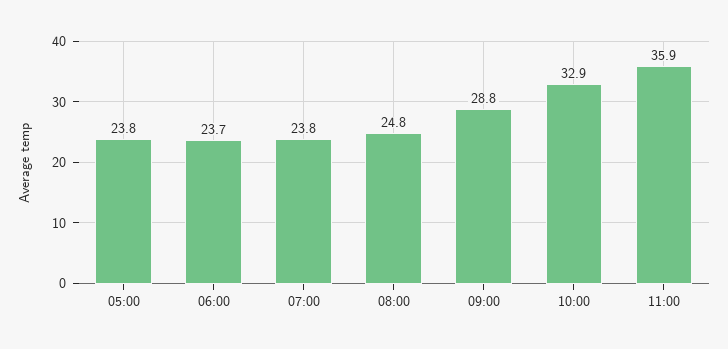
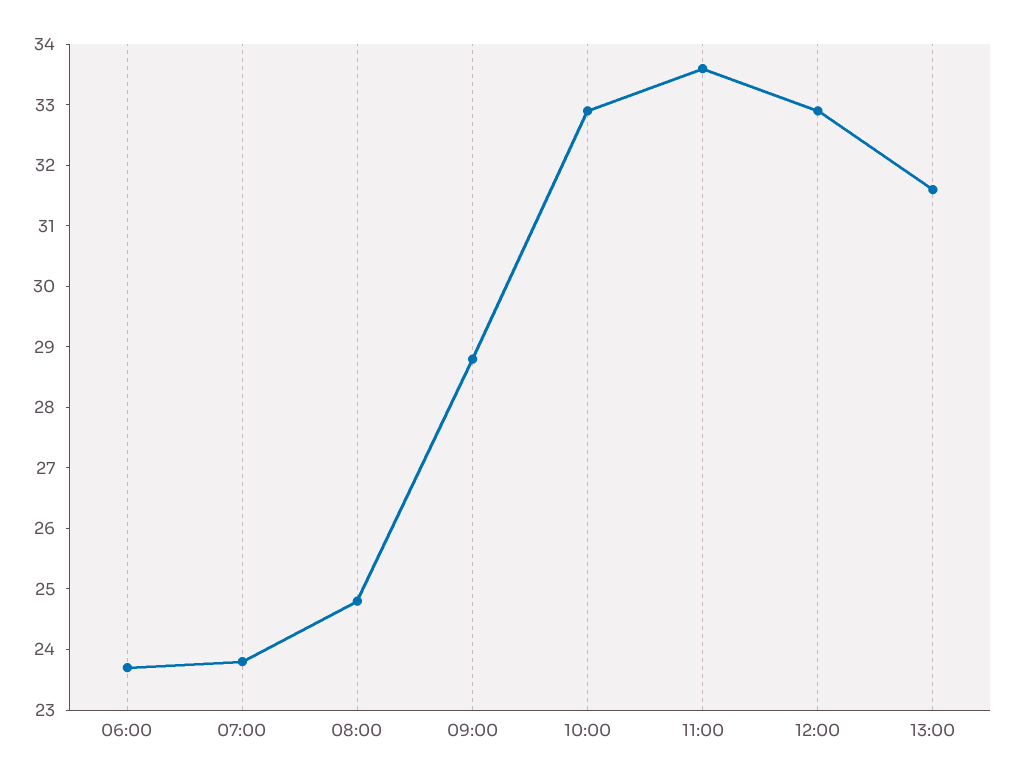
05:00: 23.8 -> none
11:00: 35.9 -> 33.5
12:00: none -> 33
13:00: none -> 31.5

